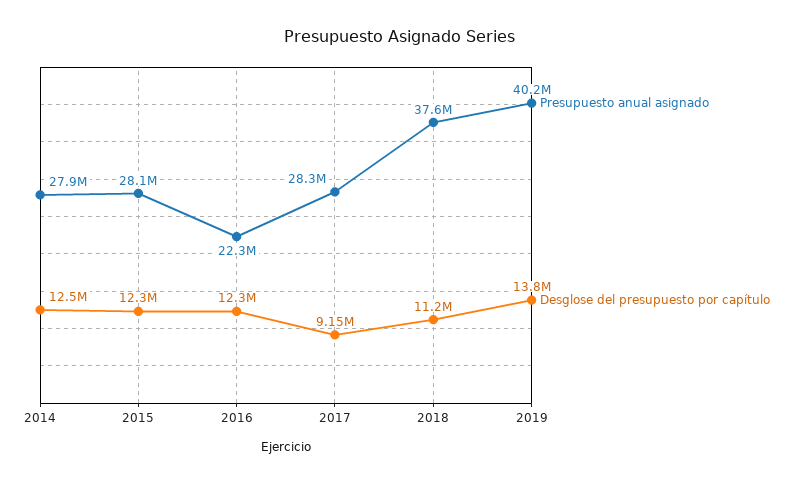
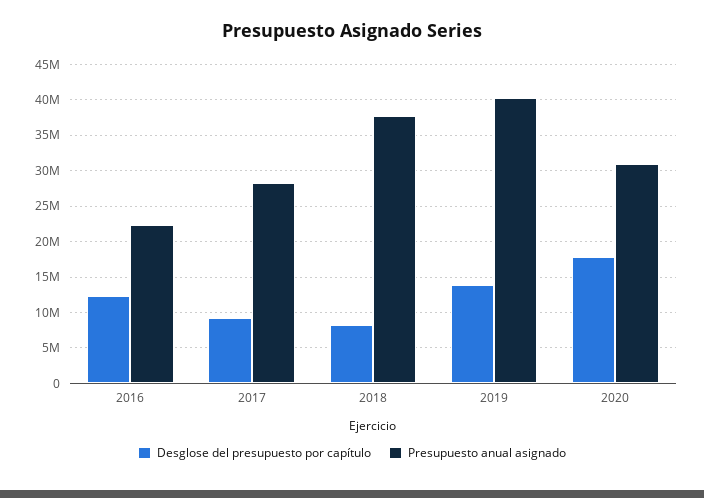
Presupuesto anual asignado, 2014: 27900000 -> none
Desglose del presupuesto por capítulo, 2014: 12500000 -> none
Presupuesto anual asignado, 2015: 28100000 -> none
Desglose del presupuesto por capítulo, 2015: 12300000 -> none
Desglose del presupuesto por capítulo, 2018: 11200000 -> 8000000
Desglose del presupuesto por capítulo, 2020: none -> 18000000
Presupuesto anual asignado, 2020: none -> 31000000

